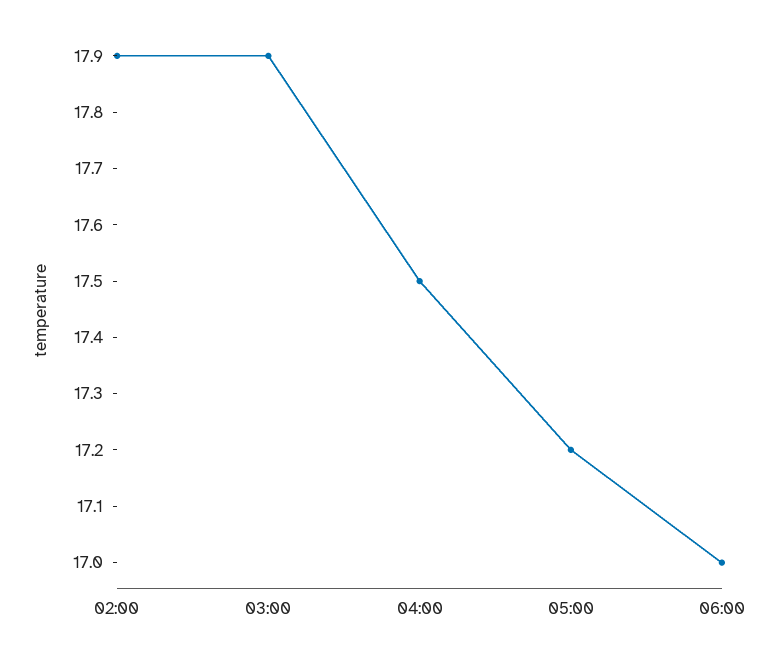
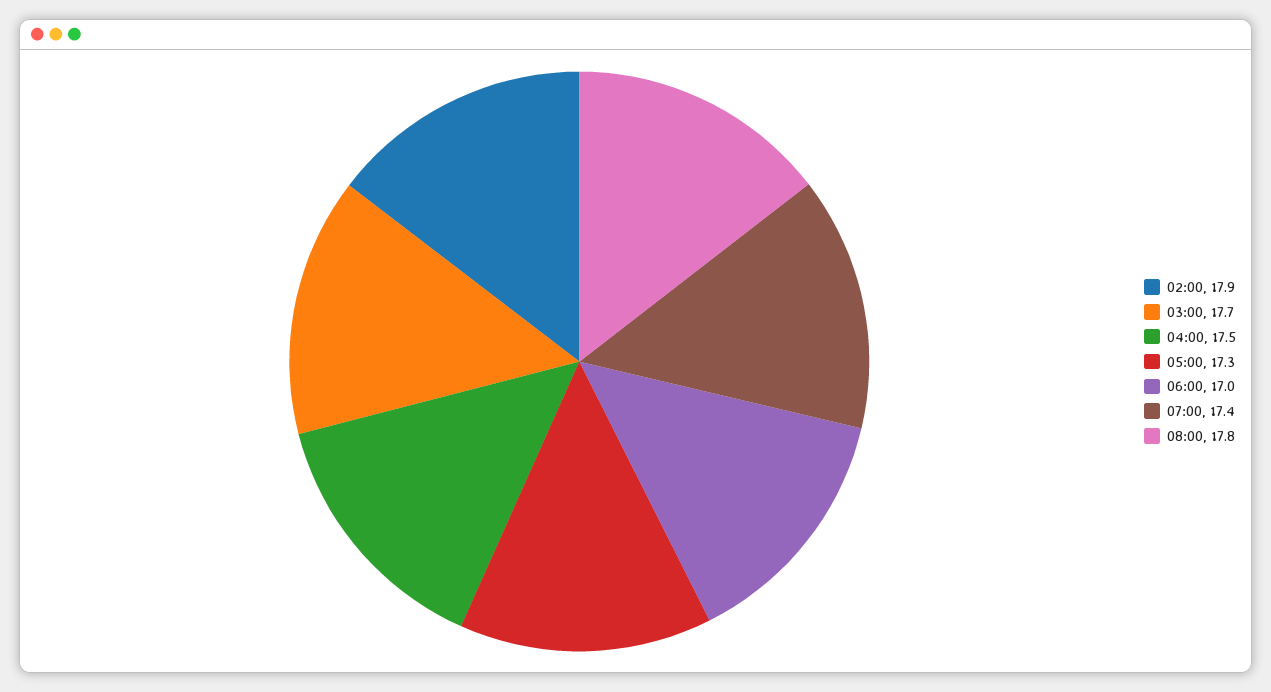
03:00: 17.9 -> 17.7
05:00: 17.2 -> 17.3
07:00: none -> 17.4
08:00: none -> 17.8

